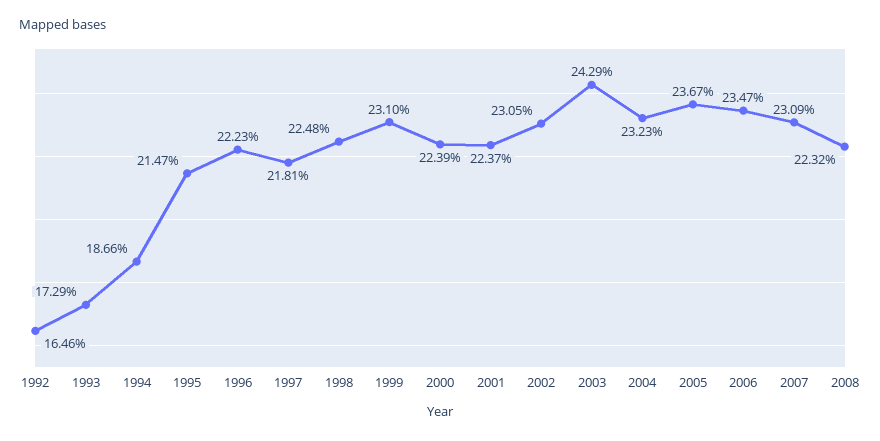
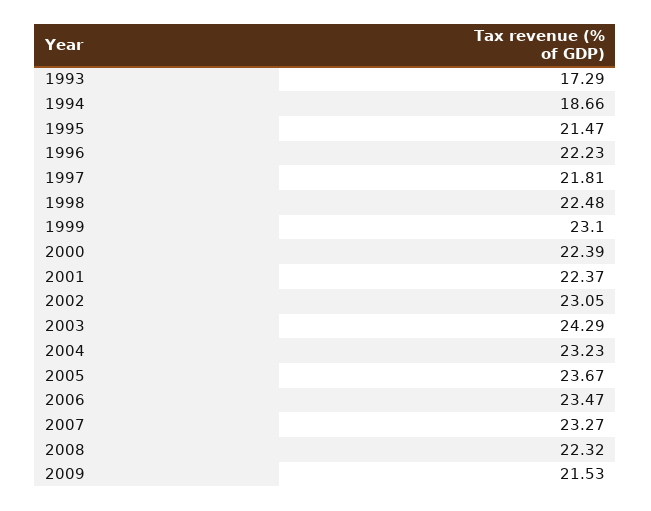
1992: 16.46 -> none
2007: 23.09 -> 23.27
2009: none -> 21.53

